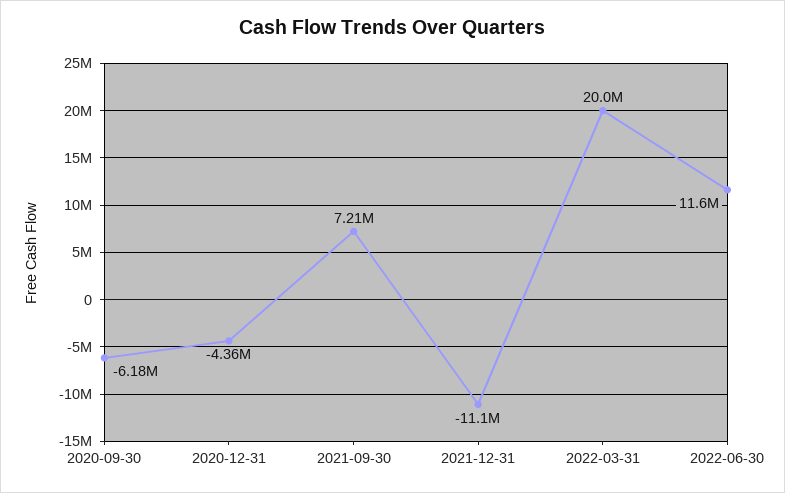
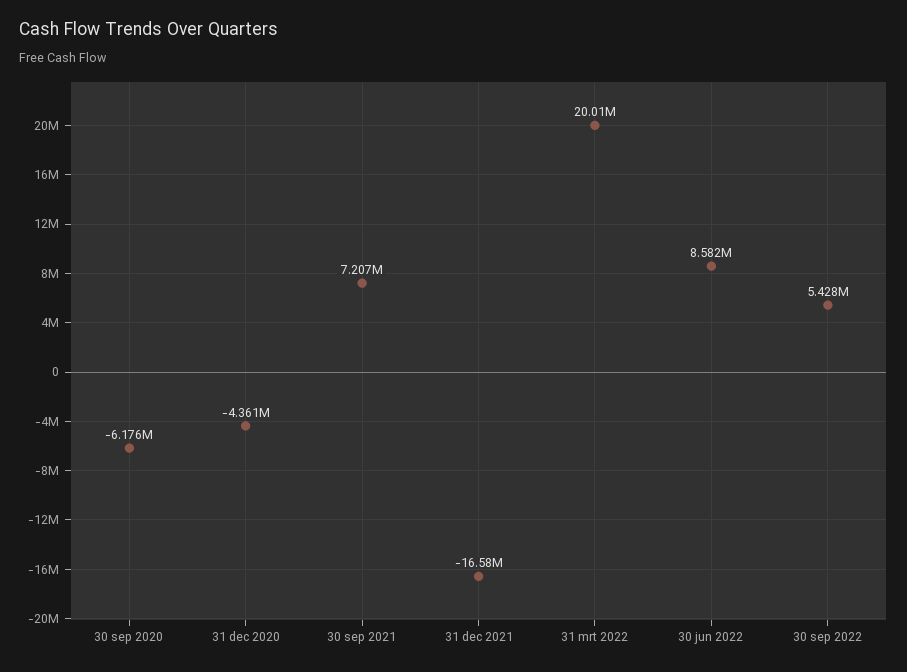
2021-12-31: -11100000 -> -16580000
2022-06-30: 11600000 -> 8582000
30 sep 2022: none -> 5428000

